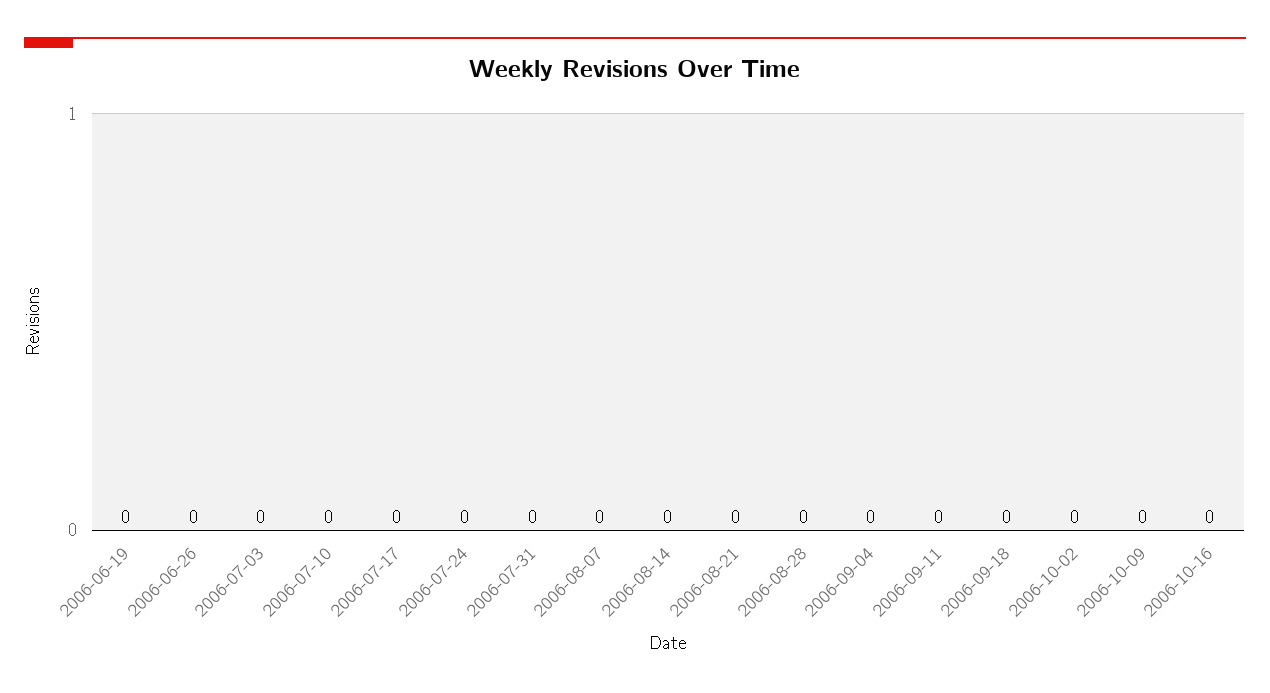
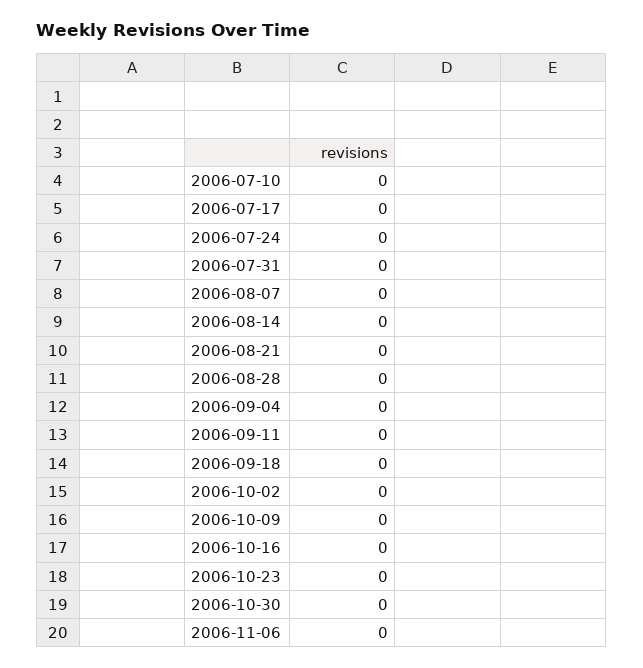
2006-06-19: 0 -> none
2006-06-26: 0 -> none
2006-07-03: 0 -> none
2006-10-23: none -> 0
2006-10-30: none -> 0
2006-11-06: none -> 0

